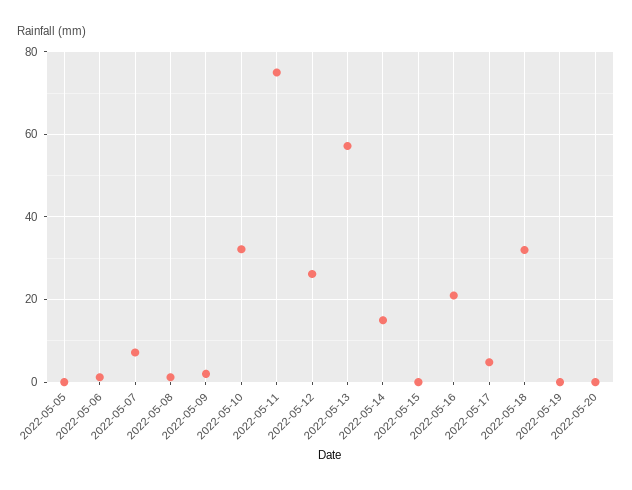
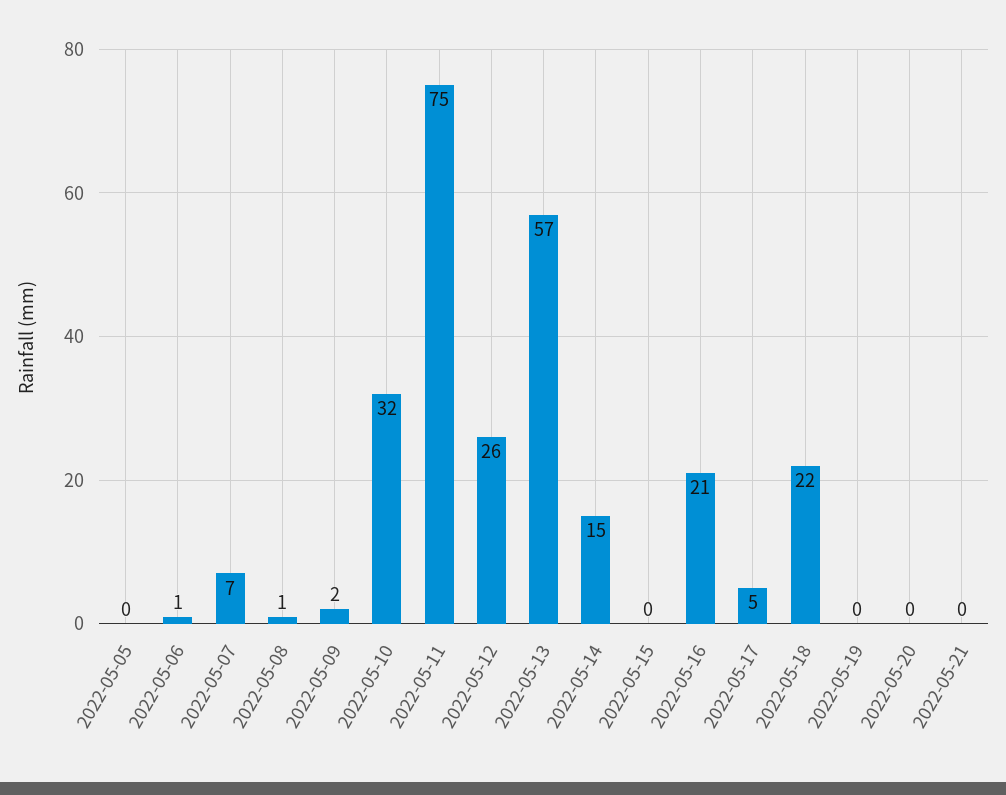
2022-05-18: 32 -> 22
2022-05-21: none -> 0

